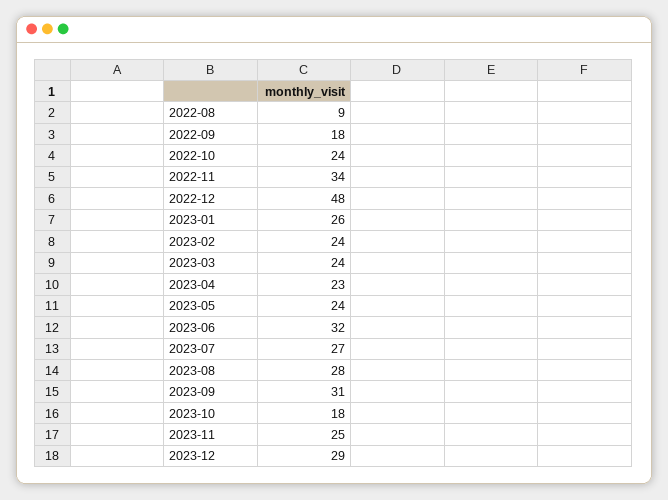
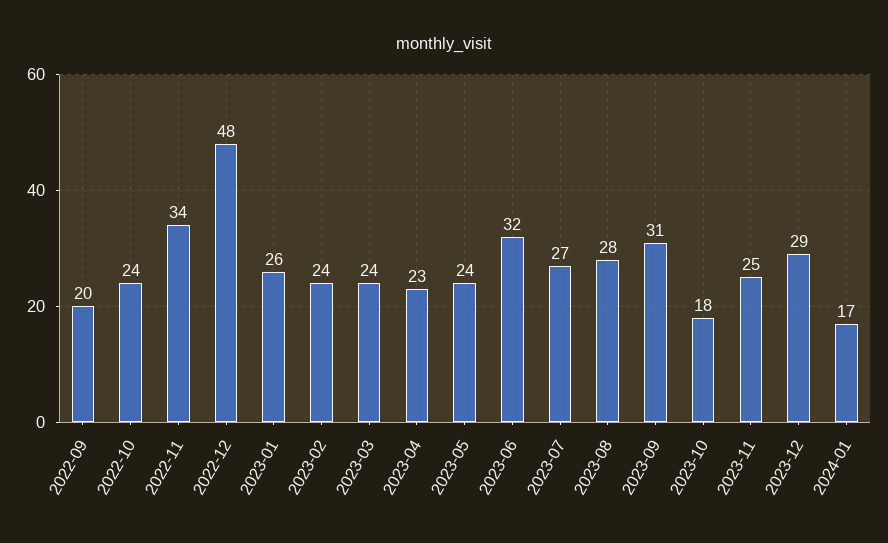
2022-08: 9 -> none
2022-09: 18 -> 20
2024-01: none -> 17

